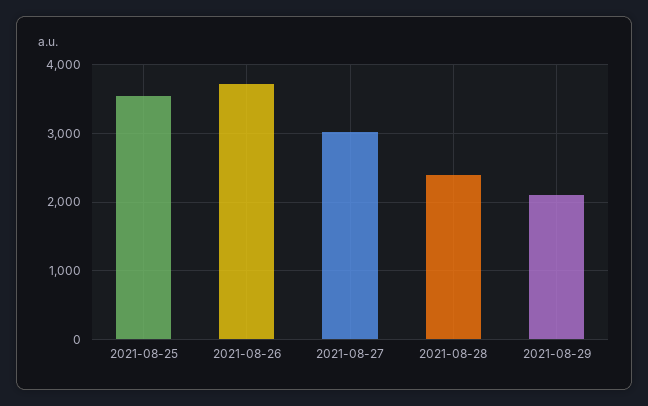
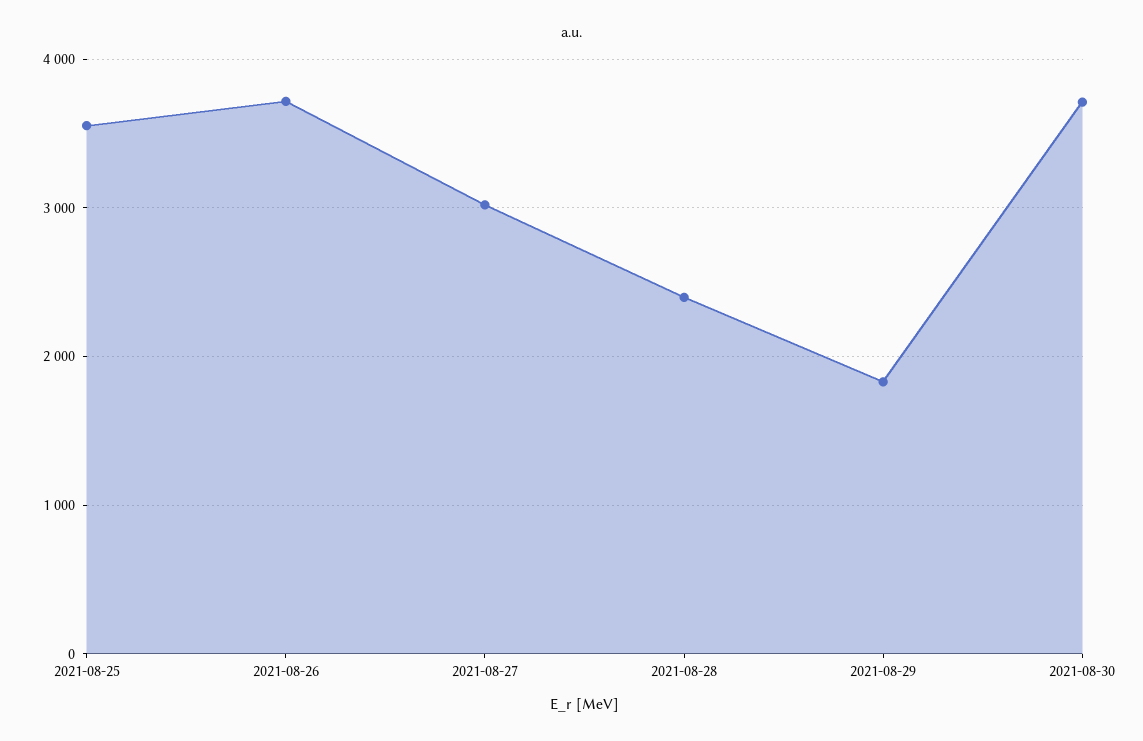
2021-08-29: 2100 -> 1800
2021-08-30: none -> 3700

